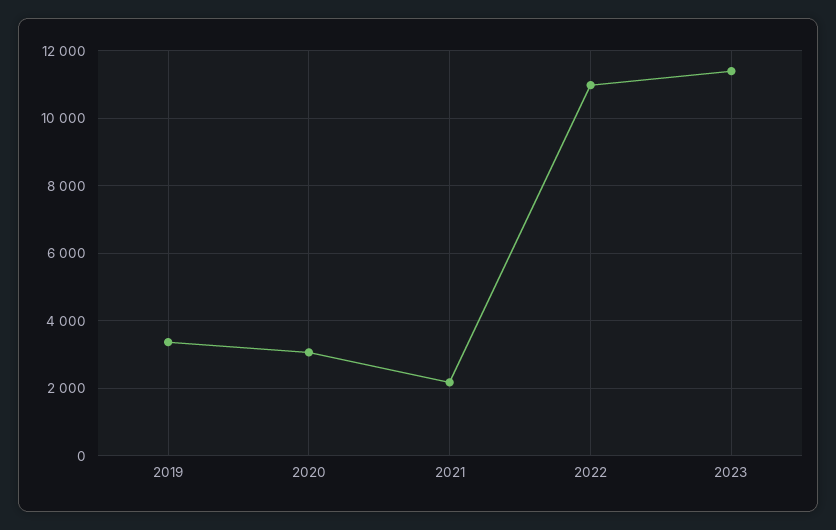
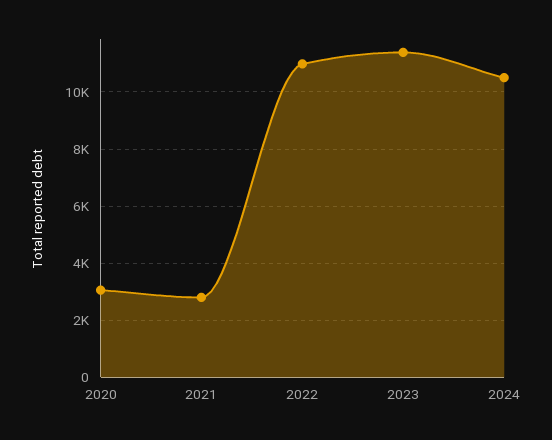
2019: 3400 -> none
2021: 2200 -> 2750
2024: none -> 10500

